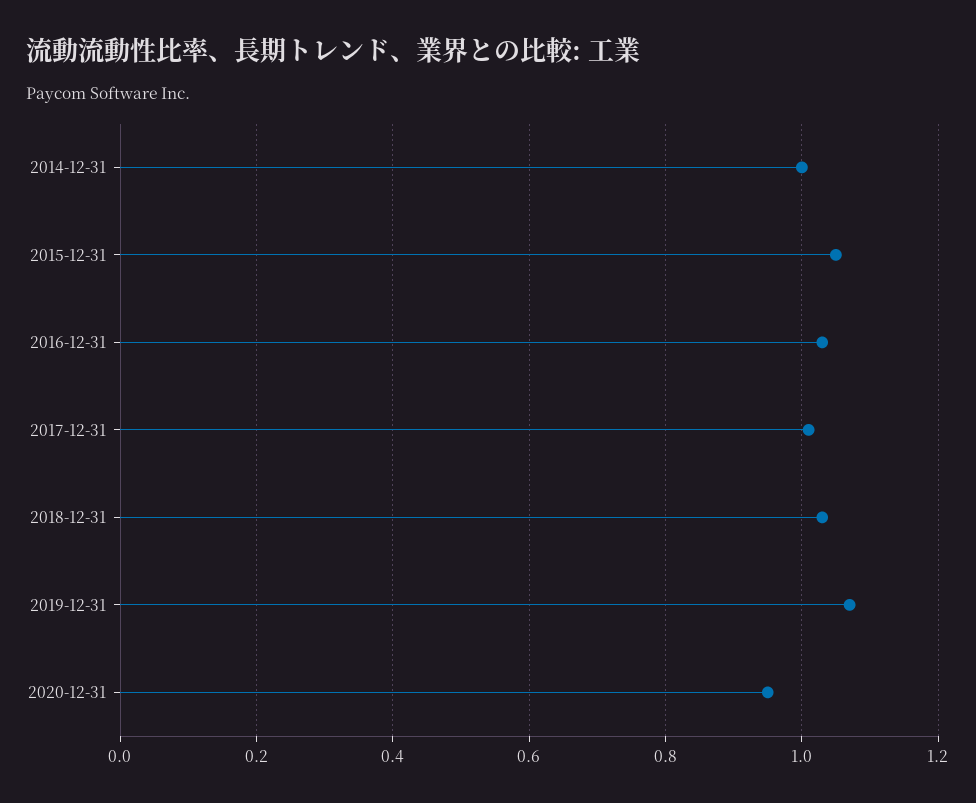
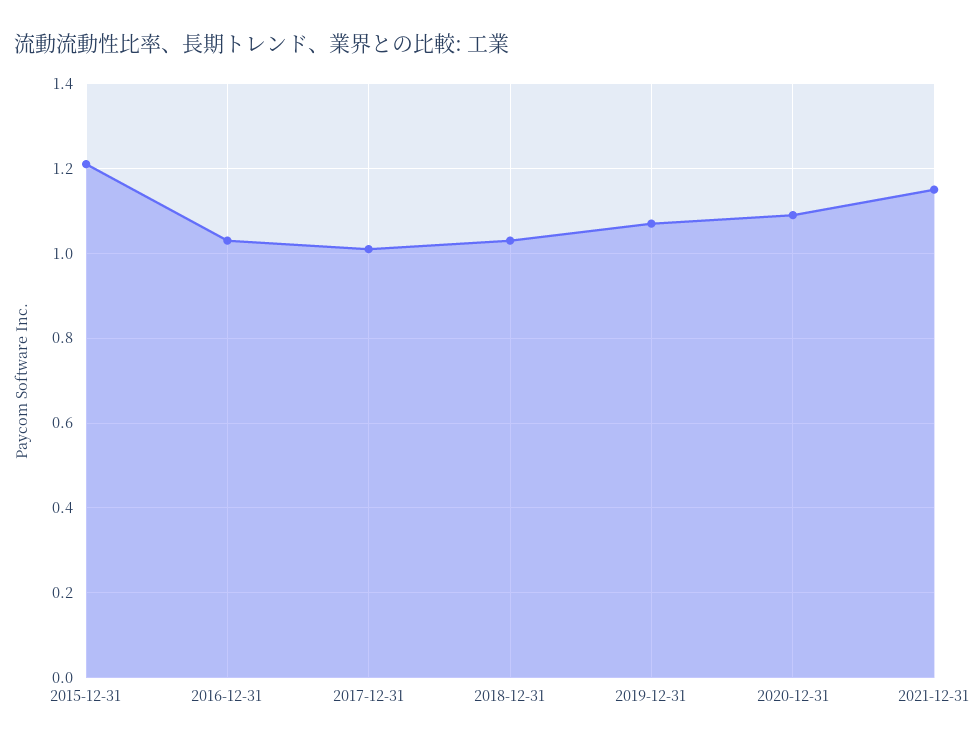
2014-12-31: 1 -> none
2015-12-31: 1.05 -> 1.2
2020-12-31: 0.95 -> 1.1
2021-12-31: none -> 1.15

